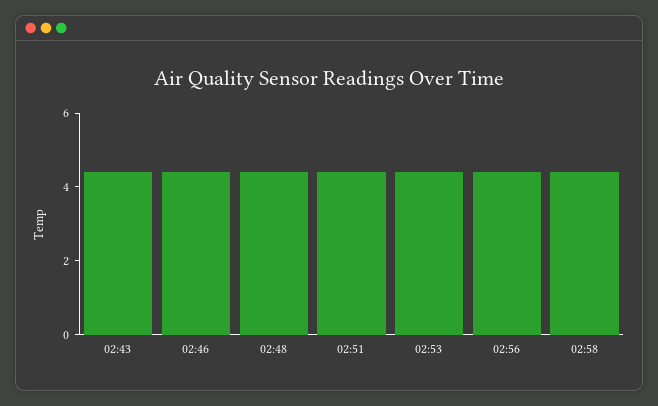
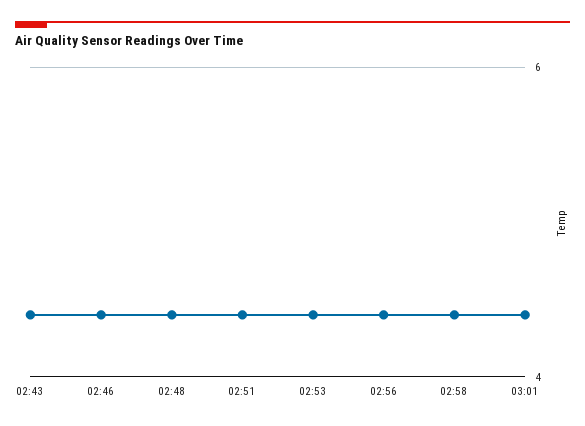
03:01: none -> 4.5

